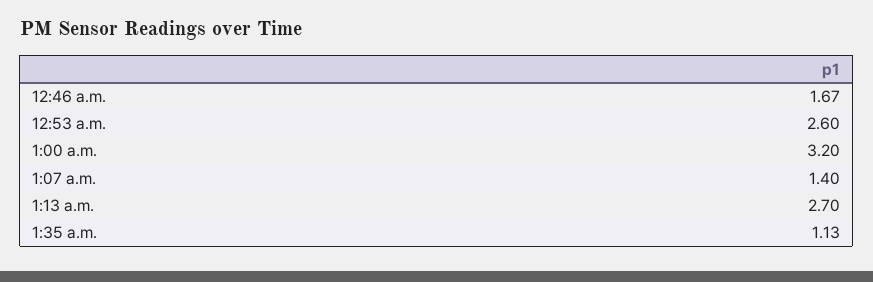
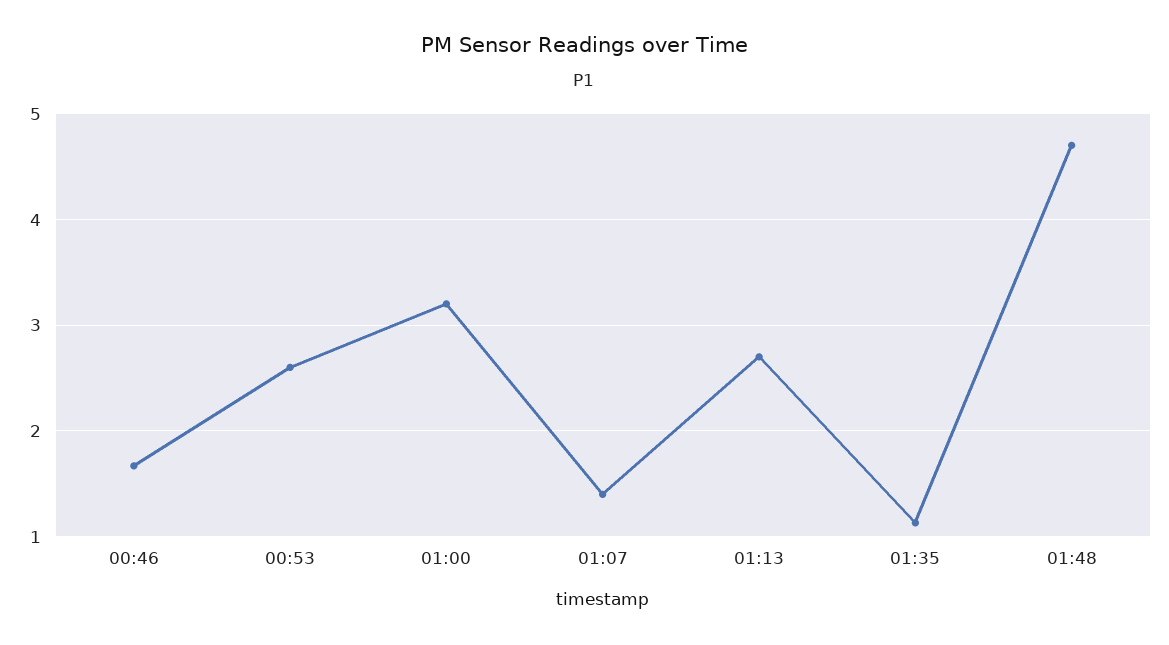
01:48: none -> 4.7

